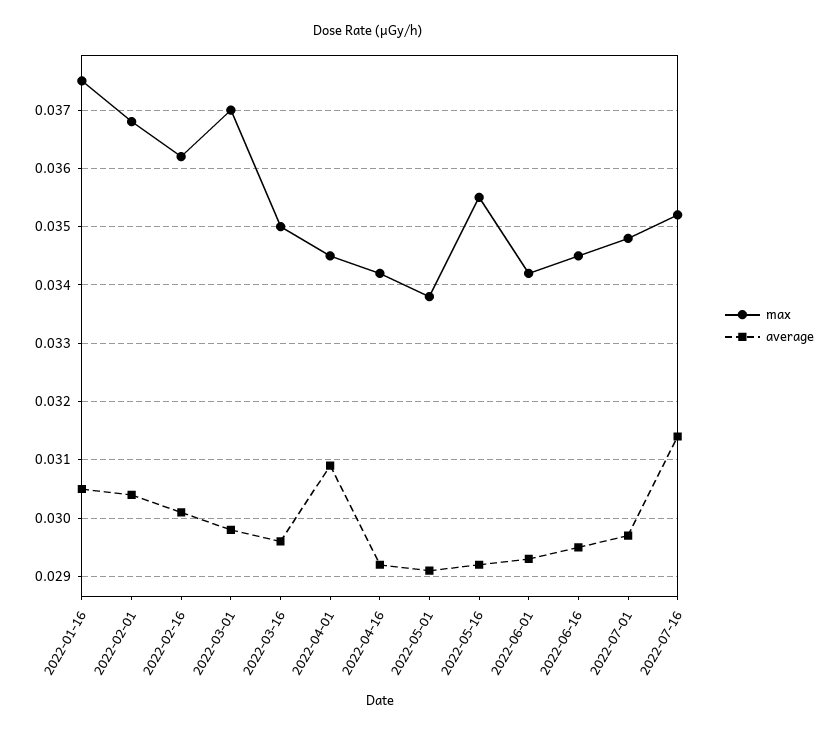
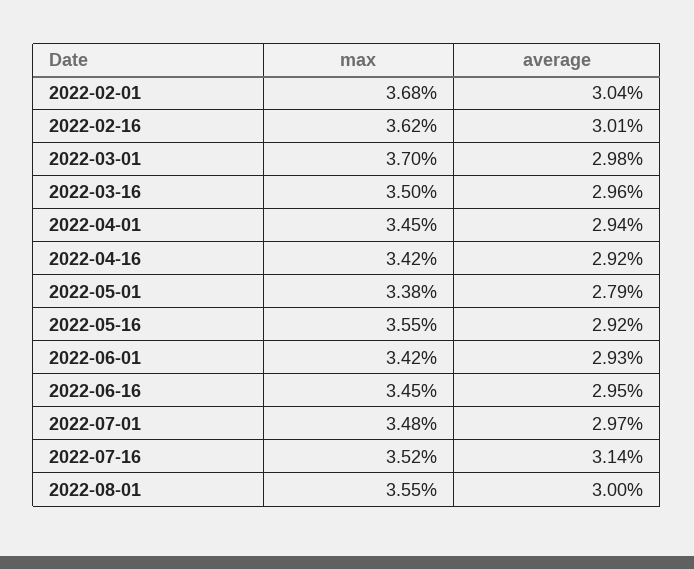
max, 2022-01-16: 0.0375 -> none
average, 2022-01-16: 0.0305 -> none
average, 2022-04-01: 0.031 -> 0.0294
average, 2022-05-01: 0.029 -> 0.0279
max, 2022-08-01: none -> 0.0355
average, 2022-08-01: none -> 0.03

